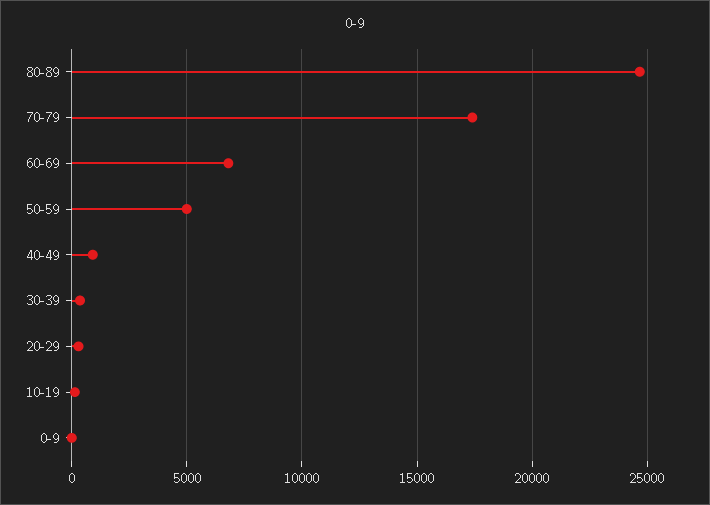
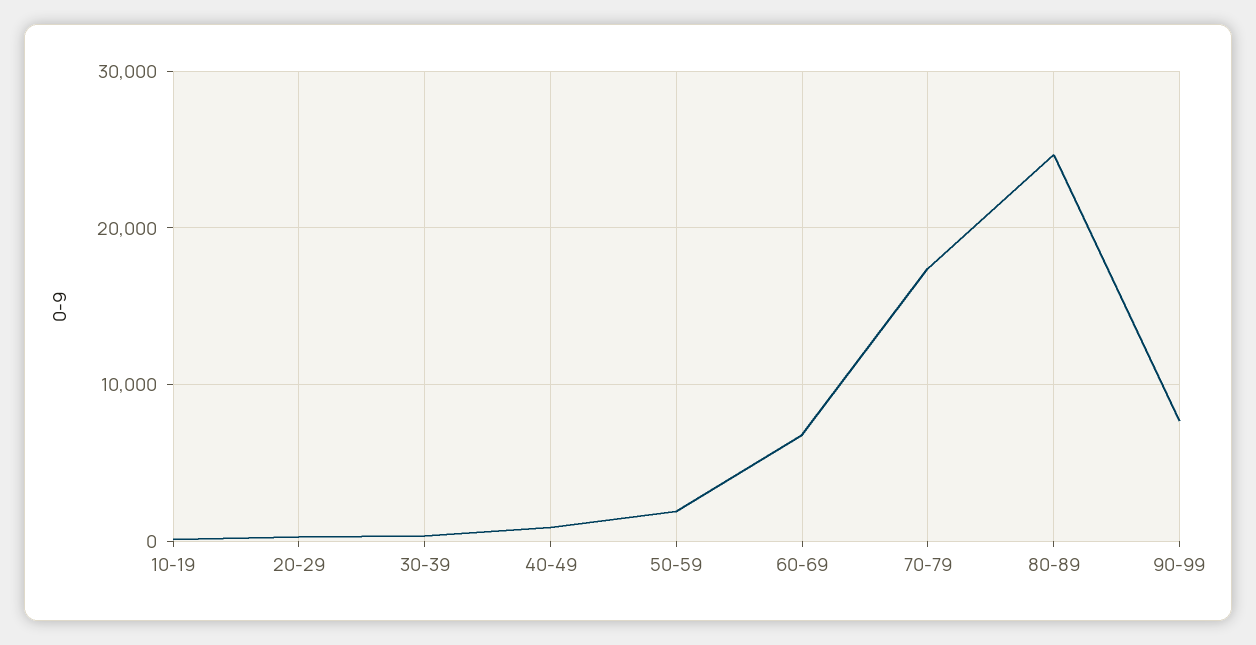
50-59: 5000 -> 2000
0-9: 0 -> none
90-99: none -> 8000

